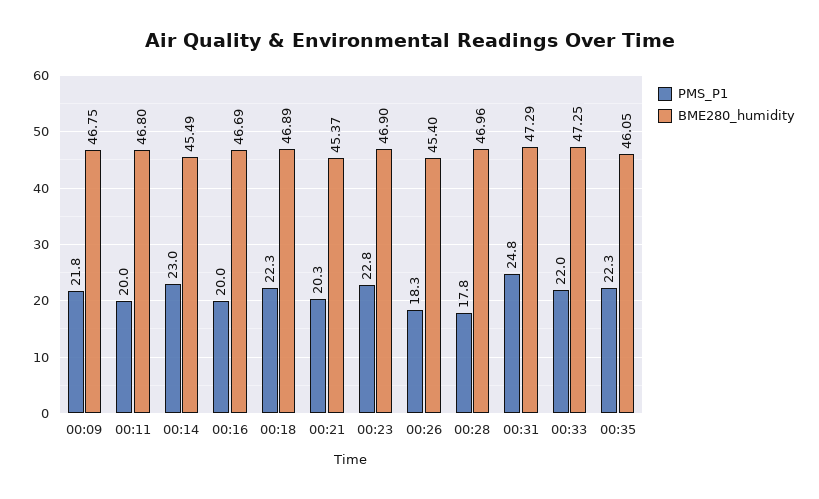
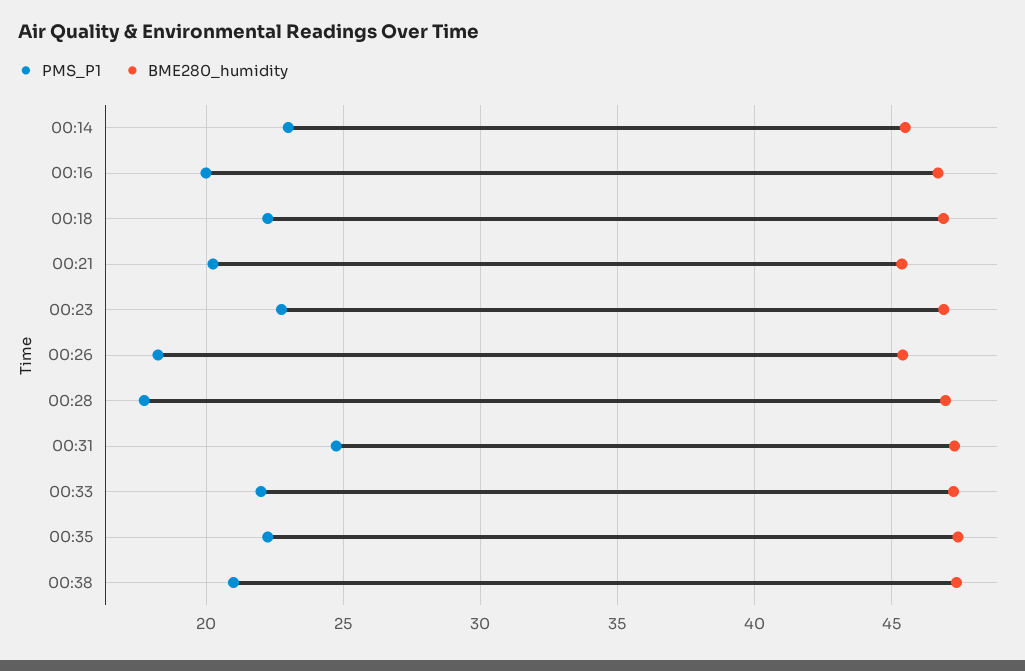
PMS_P1, 00:09: 21.8 -> none
BME280_humidity, 00:09: 46.75 -> none
PMS_P1, 00:11: 20 -> none
BME280_humidity, 00:11: 46.8 -> none
BME280_humidity, 00:35: 46.05 -> 47.5
PMS_P1, 00:38: none -> 21
BME280_humidity, 00:38: none -> 47.5

